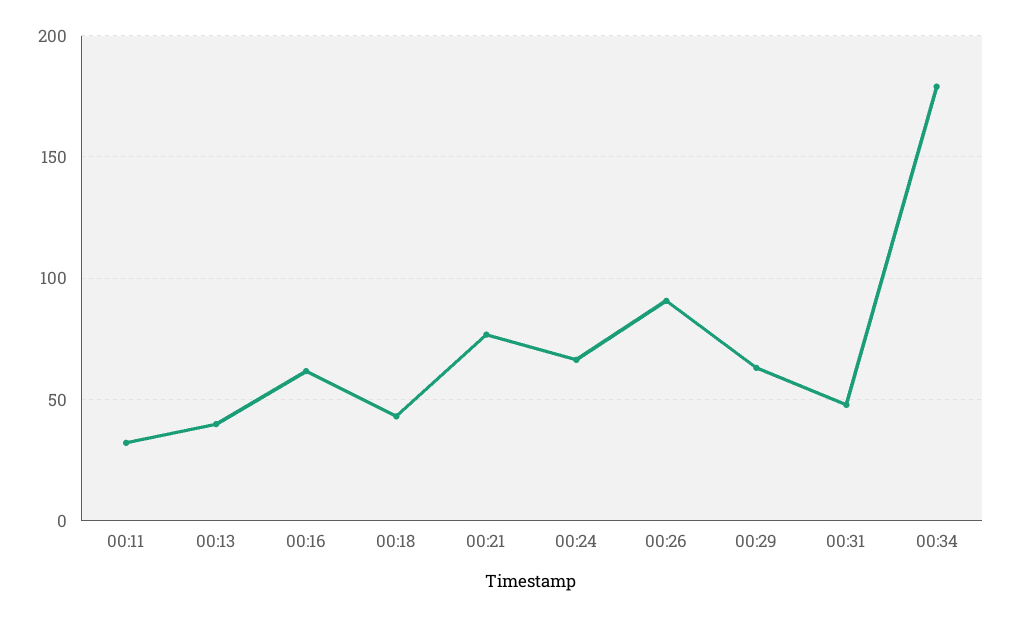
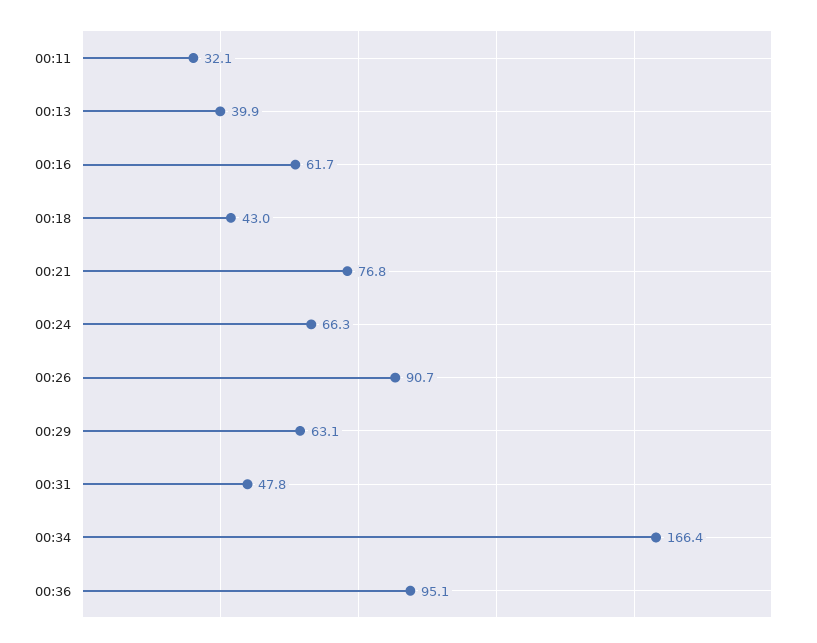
00:34: 180 -> 166.4
00:36: none -> 95.1

